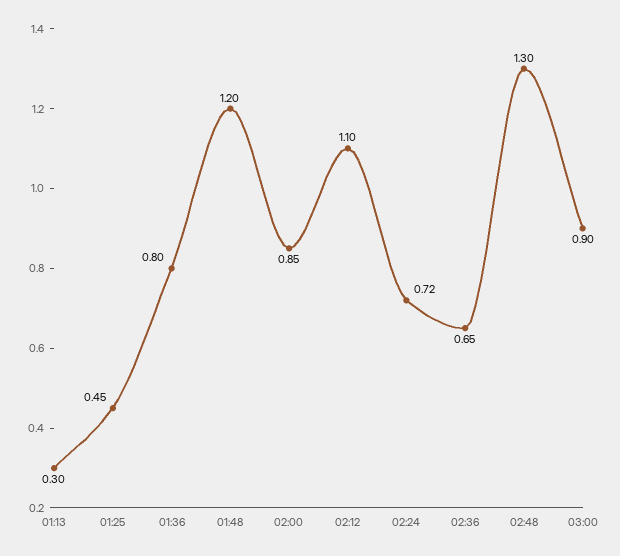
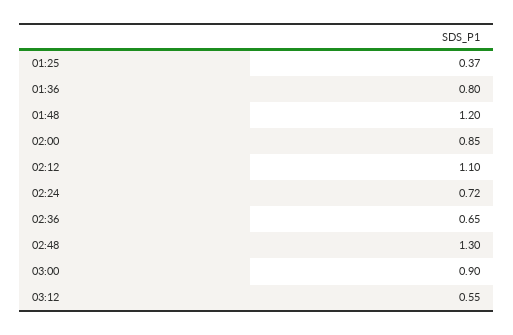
01:13: 0.3 -> none
01:25: 0.45 -> 0.37
03:12: none -> 0.55

